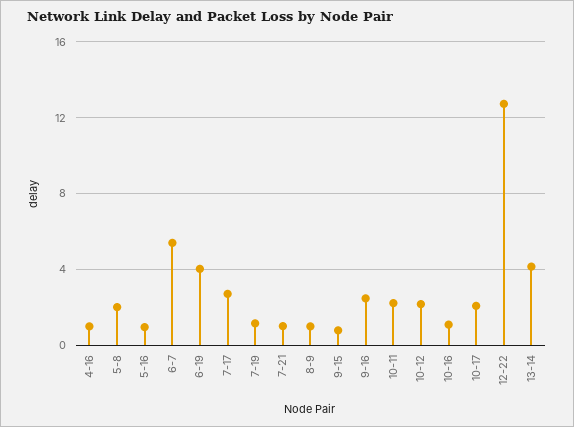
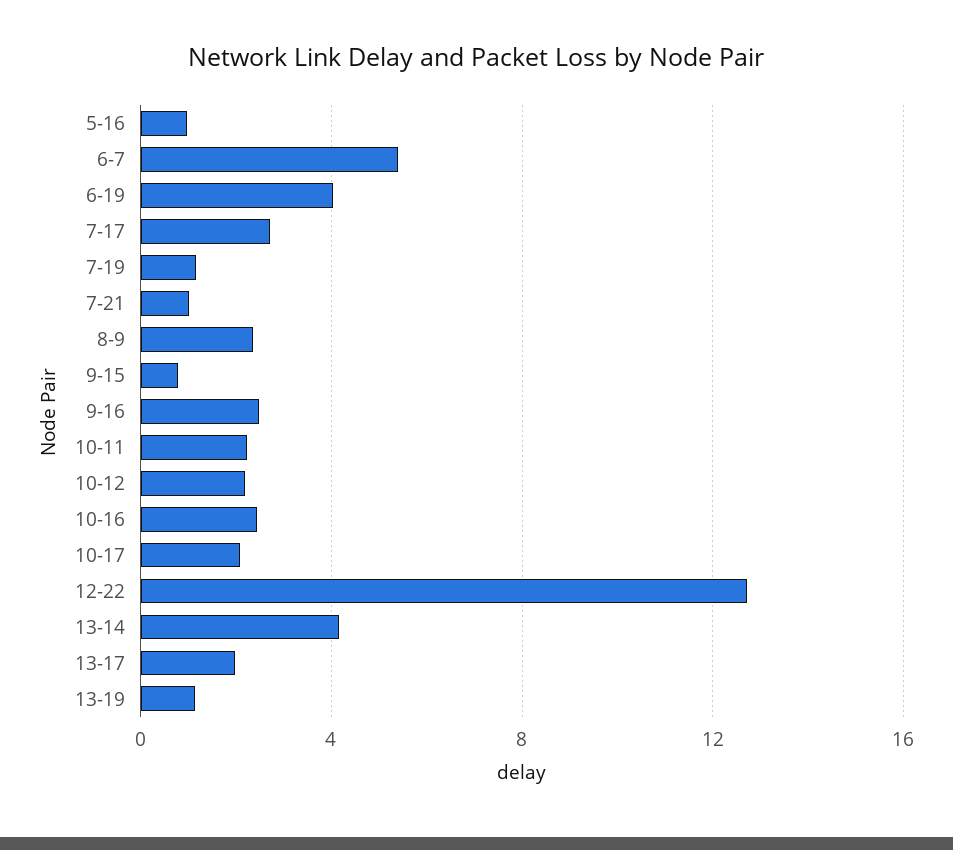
4-16: 1 -> none
5-8: 2 -> none
8-9: 1 -> 2.5
10-16: 1 -> 2.5
13-17: none -> 2
13-19: none -> 1

